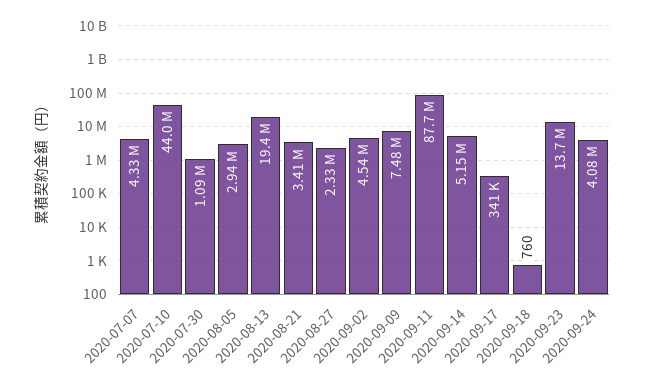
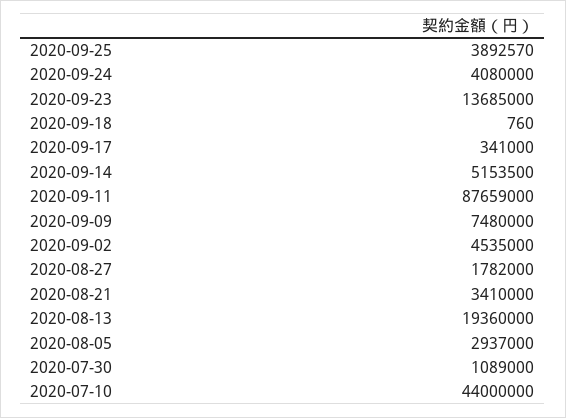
2020-07-07: 4330000 -> none
2020-08-27: 2330000 -> 1782000
2020-09-25: none -> 3892570

